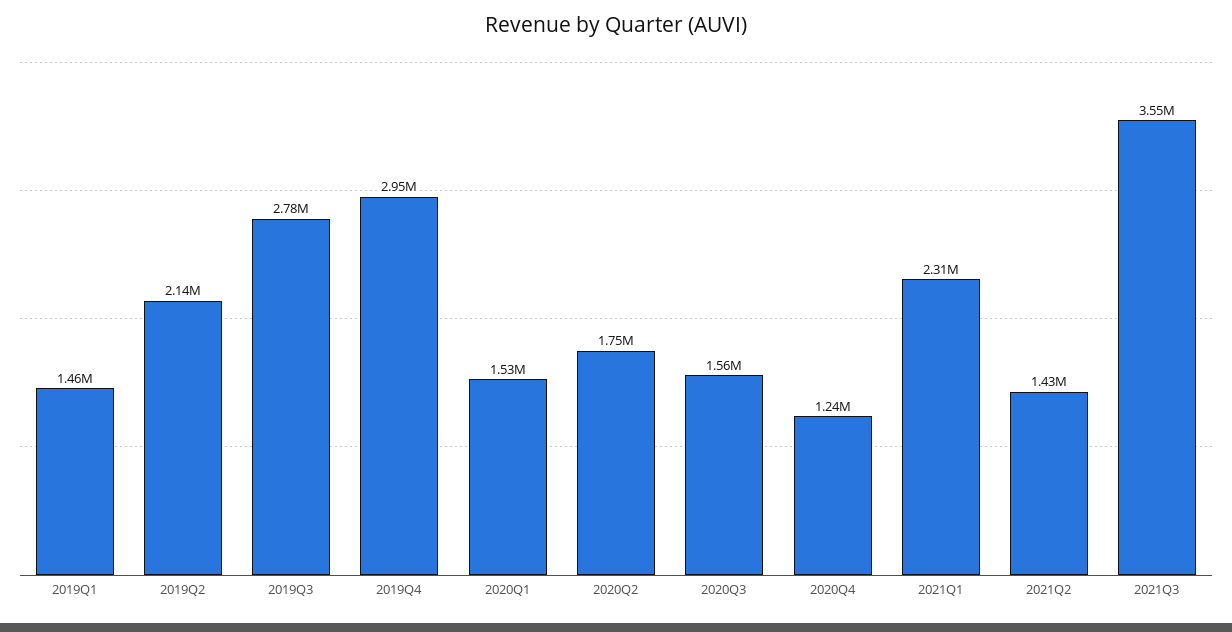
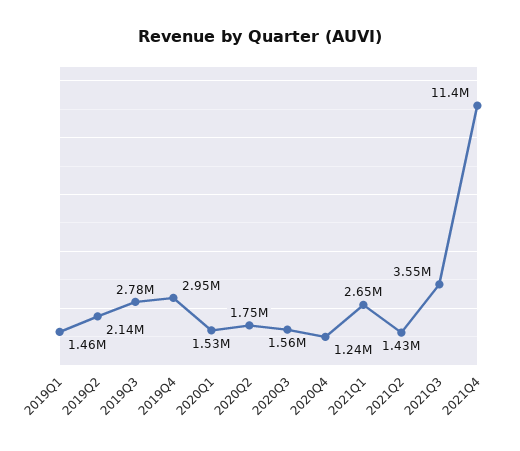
2021Q1: 2310000 -> 2650000
2021Q4: none -> 11400000

